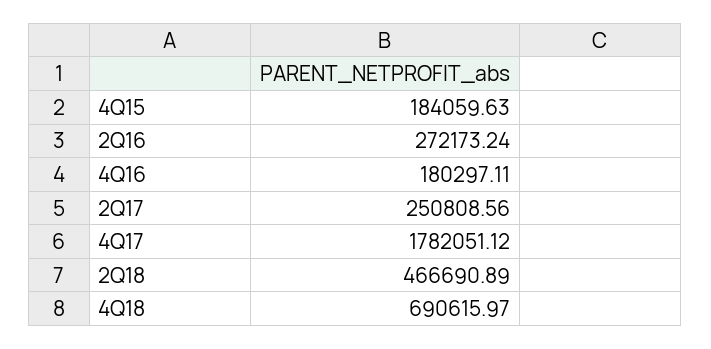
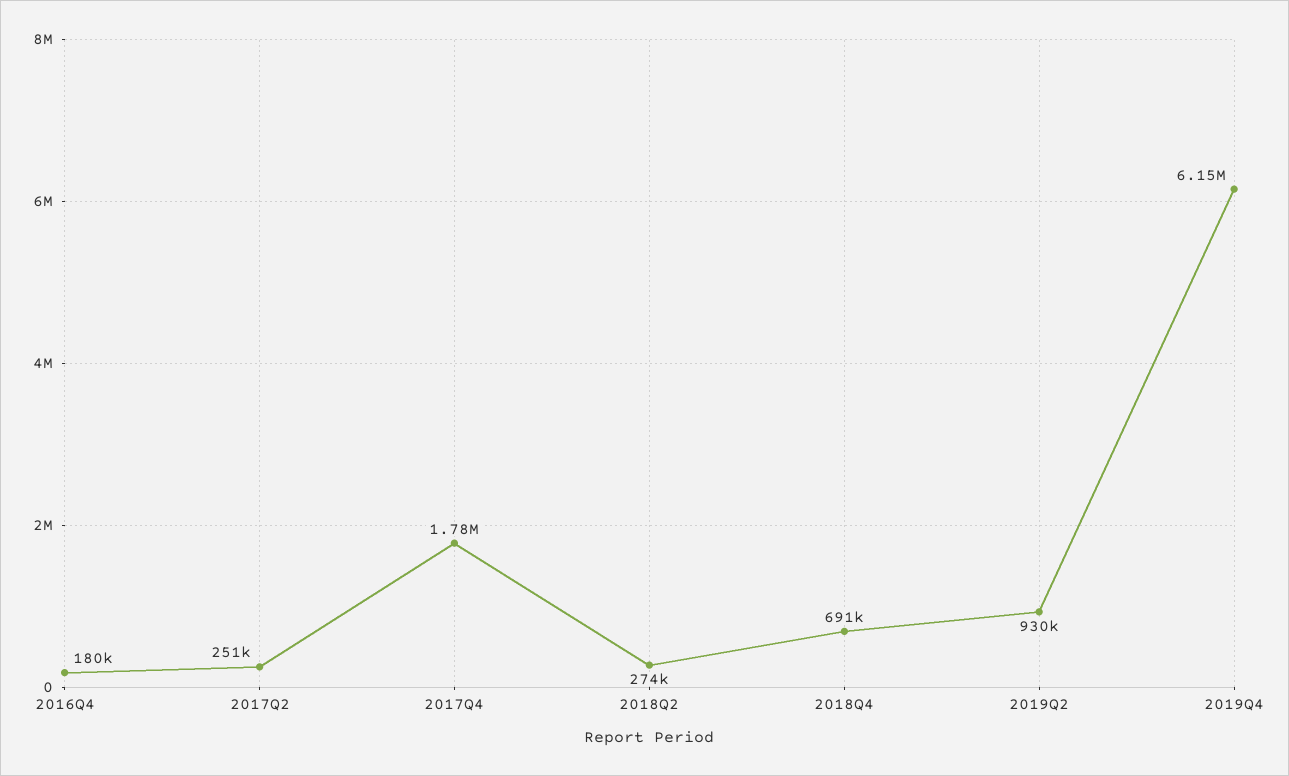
4Q15: 184059.63 -> none
2Q16: 272173.24 -> none
2Q18: 466690.89 -> 274000
2019Q2: none -> 930000
2019Q4: none -> 6150000

